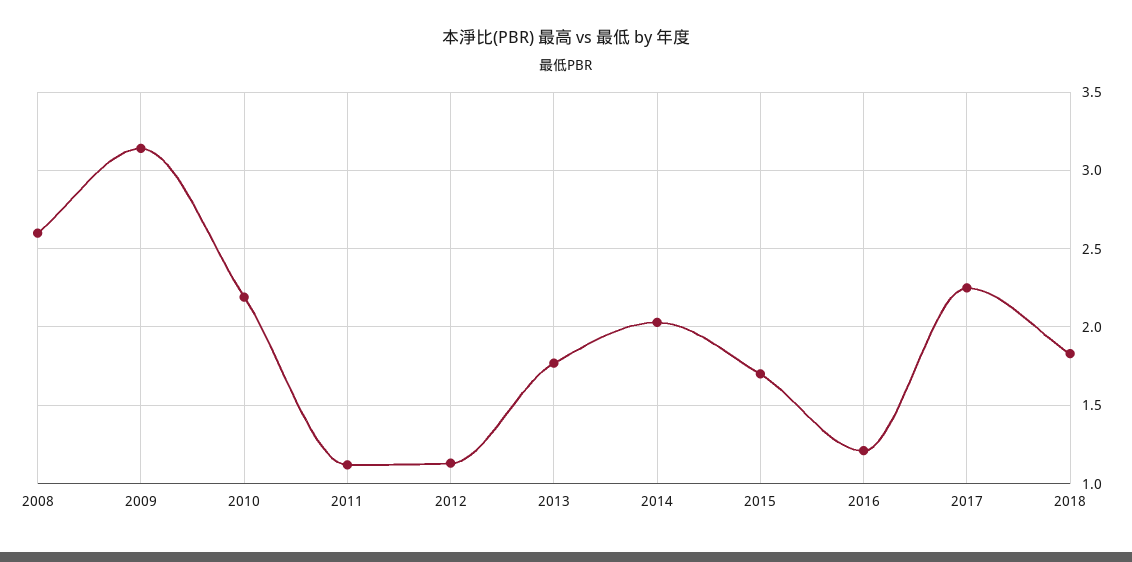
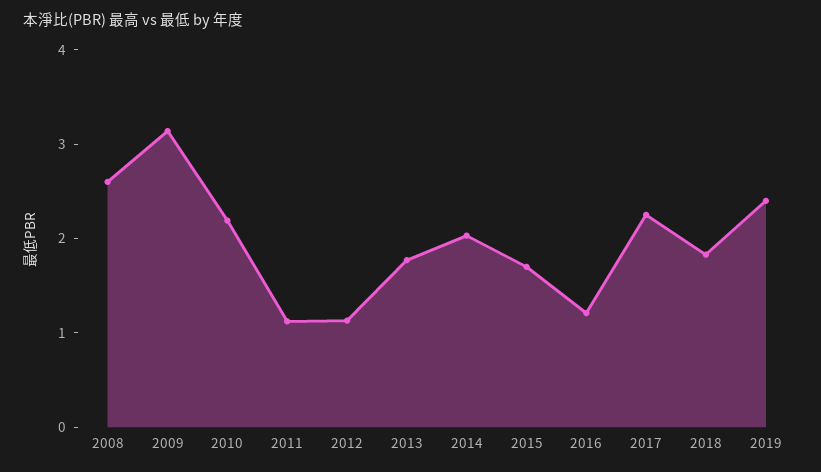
2019: none -> 2.4

